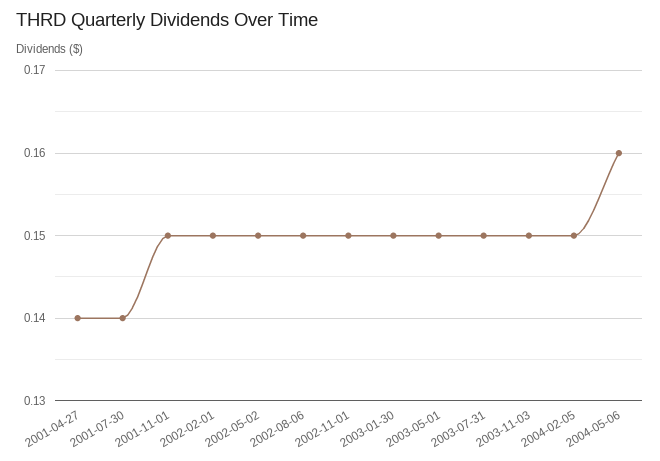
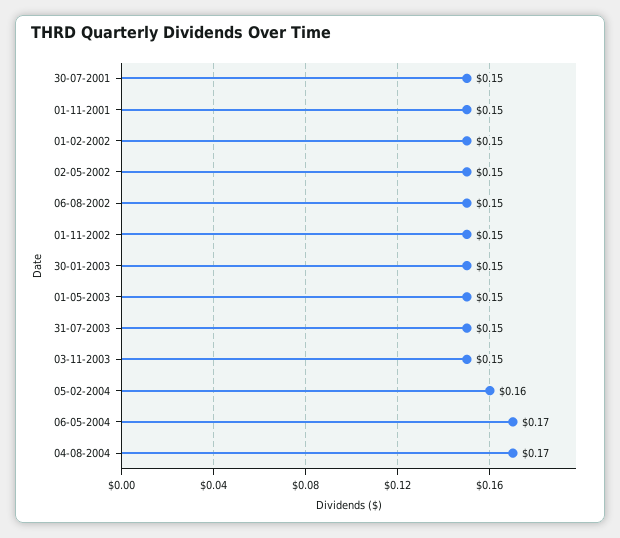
2001-04-27: 0.14 -> none
2001-07-30: 0.14 -> 0.15
2004-02-05: 0.15 -> 0.16
2004-05-06: 0.16 -> 0.17
04-08-2004: none -> 0.17

